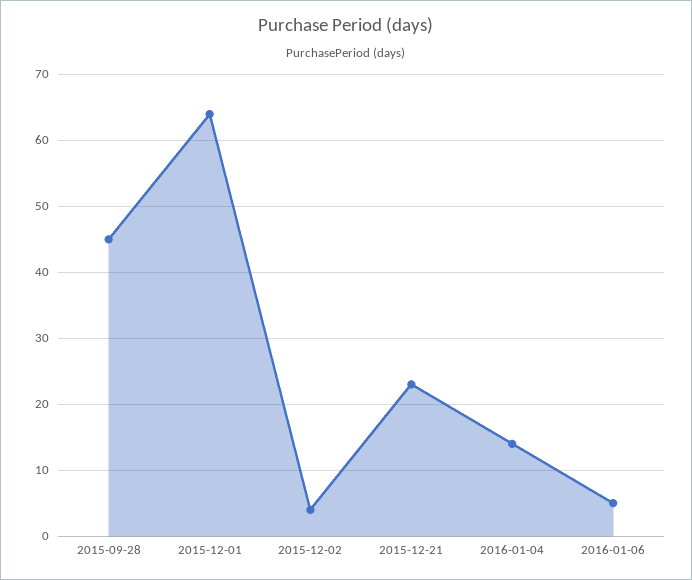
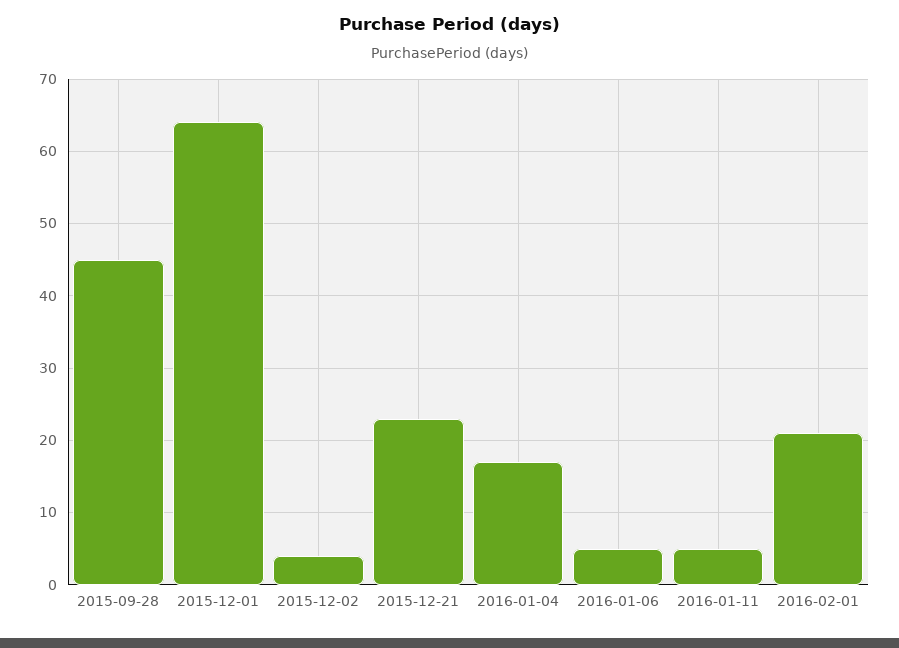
2016-01-04: 14 -> 17
2016-01-11: none -> 5
2016-02-01: none -> 21

